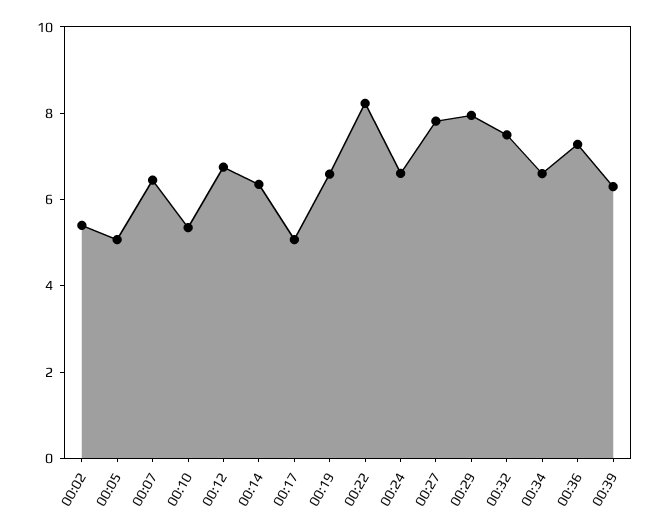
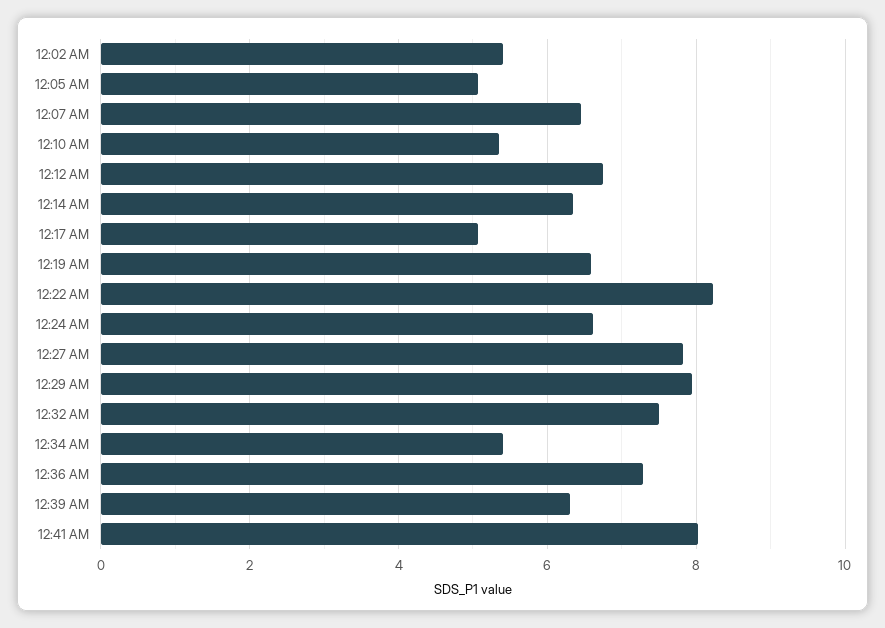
00:34: 6.5 -> 5.4
12:41 AM: none -> 8

